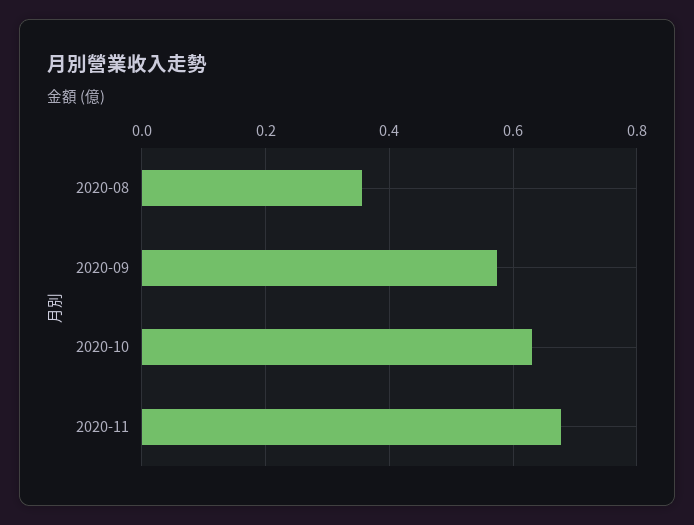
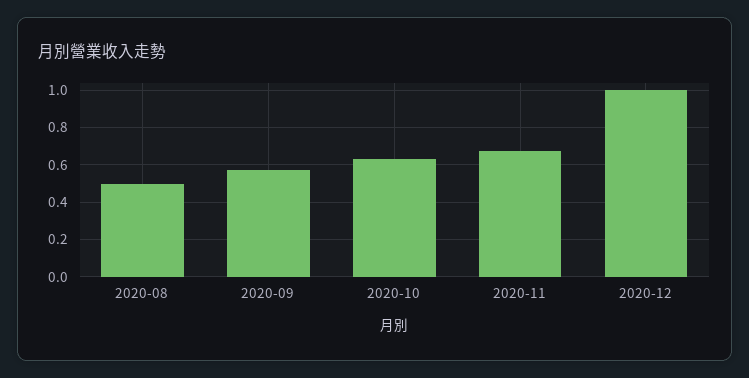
2020-08: 0.36 -> 0.5
2020-12: none -> 1

